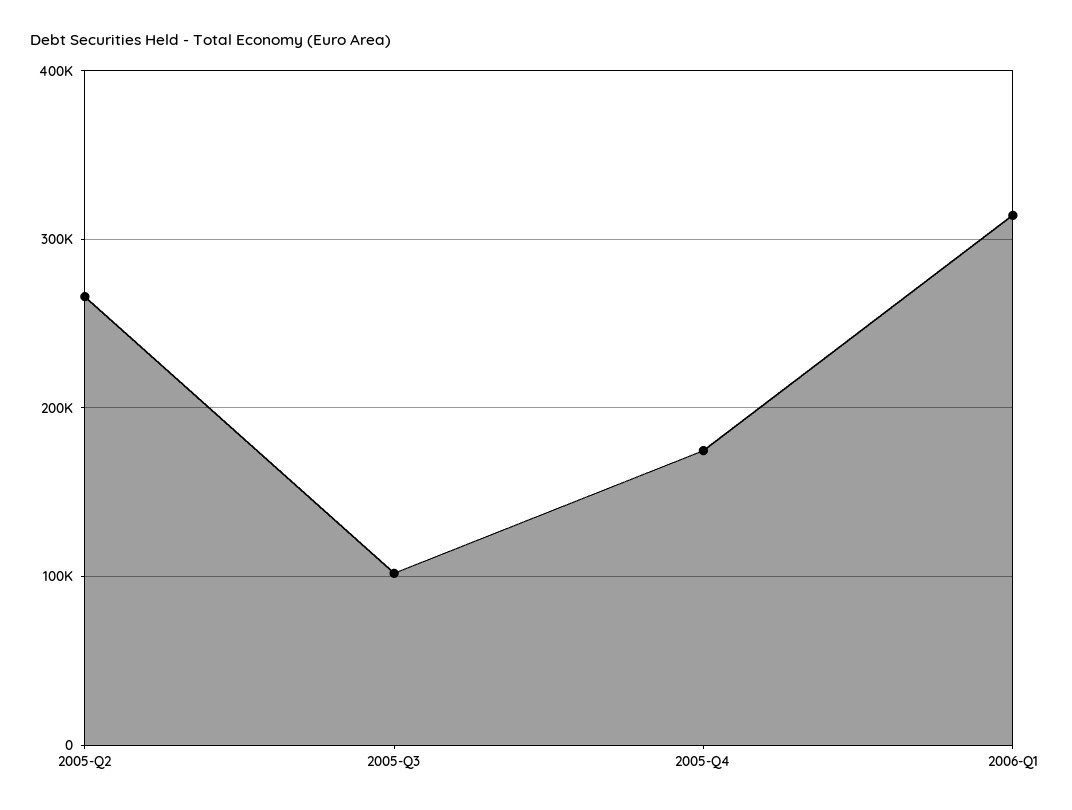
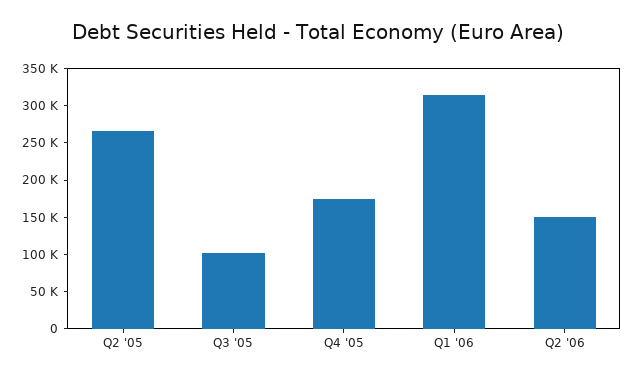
Q2 '06: none -> 150000

